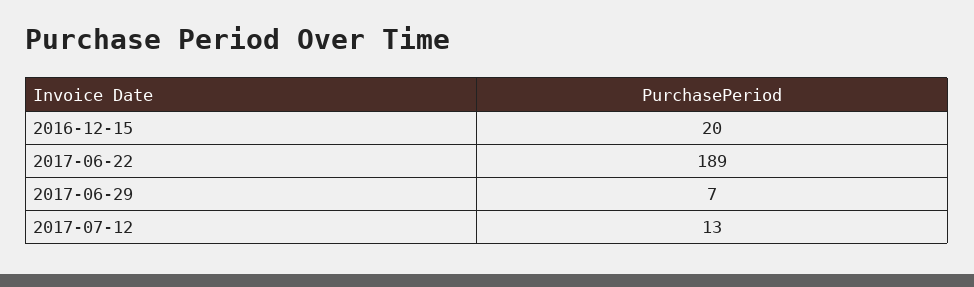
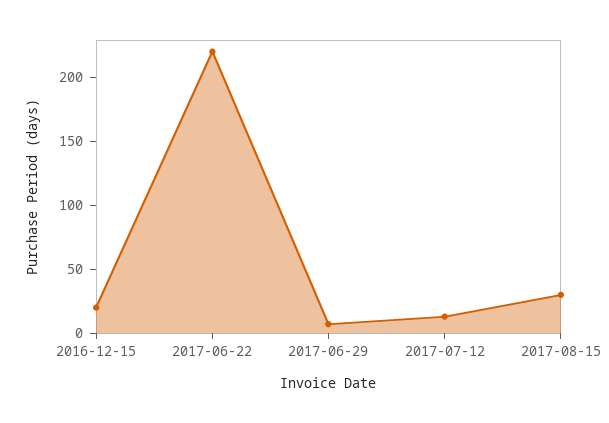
2017-06-22: 189 -> 220
2017-08-15: none -> 30

